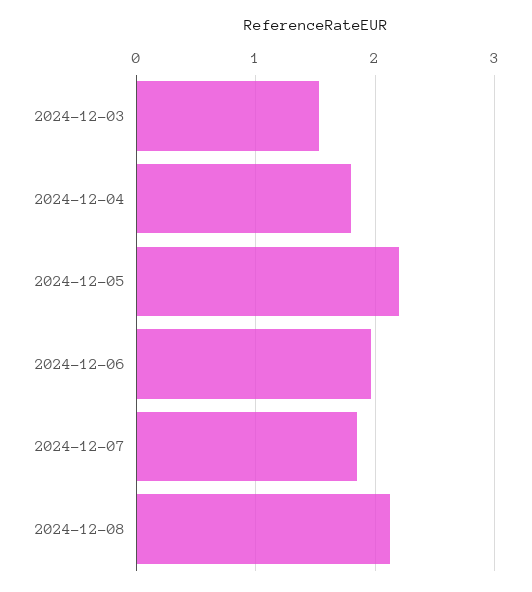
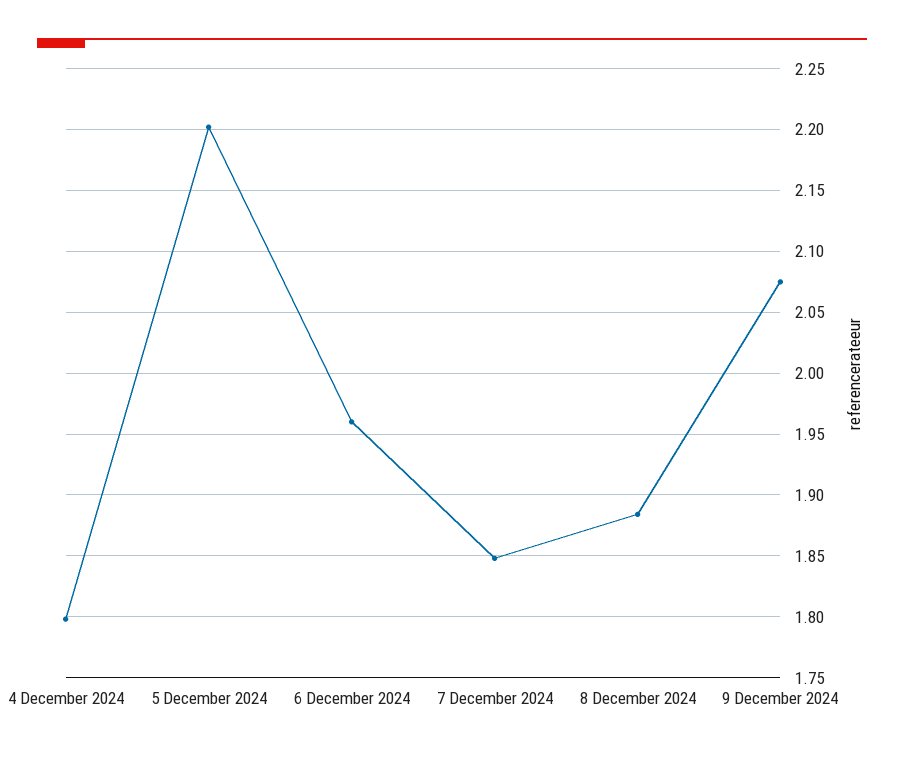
2024-12-03: 1.5 -> none
2024-12-08: 2.1 -> 1.885
9 December 2024: none -> 2.075

